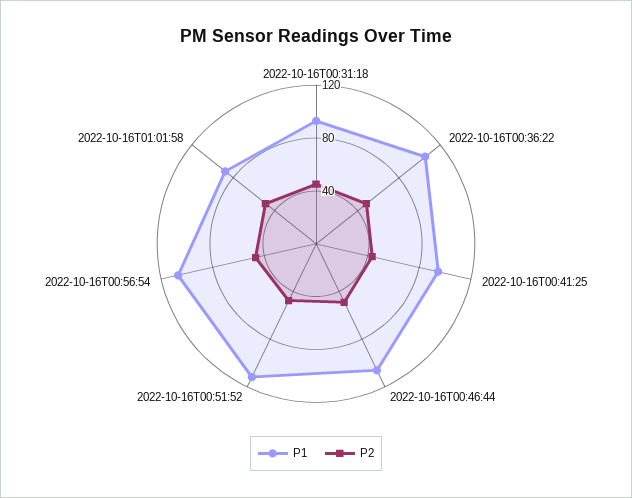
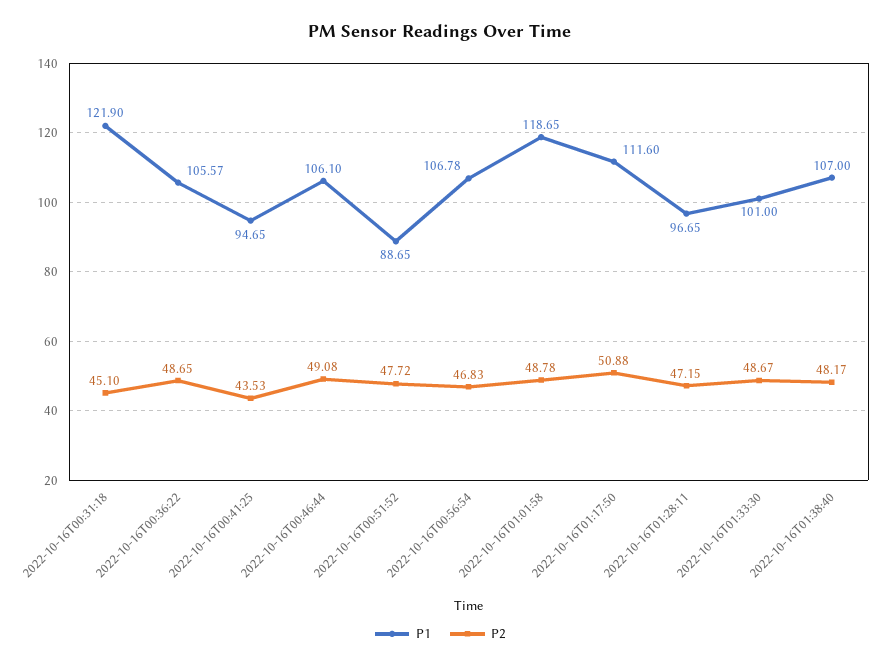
P1, 2022-10-16T00:31:18: 90 -> 121.9
P1, 2022-10-16T00:51:52: 110 -> 88.65
P1, 2022-10-16T01:01:58: 90 -> 118.65
P1, 2022-10-16T01:17:50: none -> 111.6
P2, 2022-10-16T01:17:50: none -> 50.88
P1, 2022-10-16T01:28:11: none -> 96.65
P2, 2022-10-16T01:28:11: none -> 47.15
P1, 2022-10-16T01:33:30: none -> 101
P2, 2022-10-16T01:33:30: none -> 48.67
P1, 2022-10-16T01:38:40: none -> 107
P2, 2022-10-16T01:38:40: none -> 48.17

